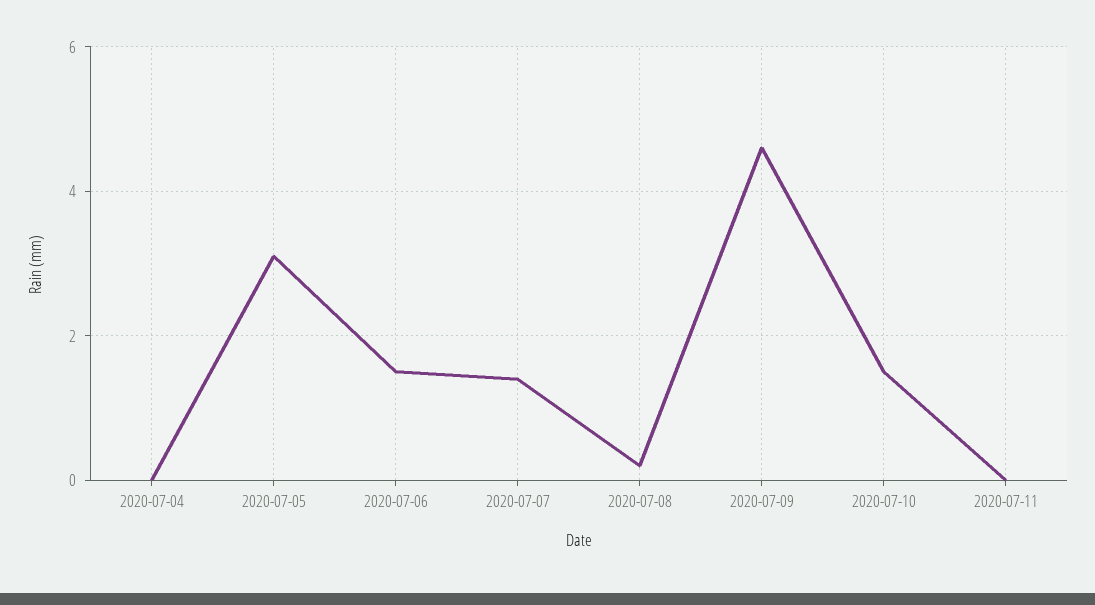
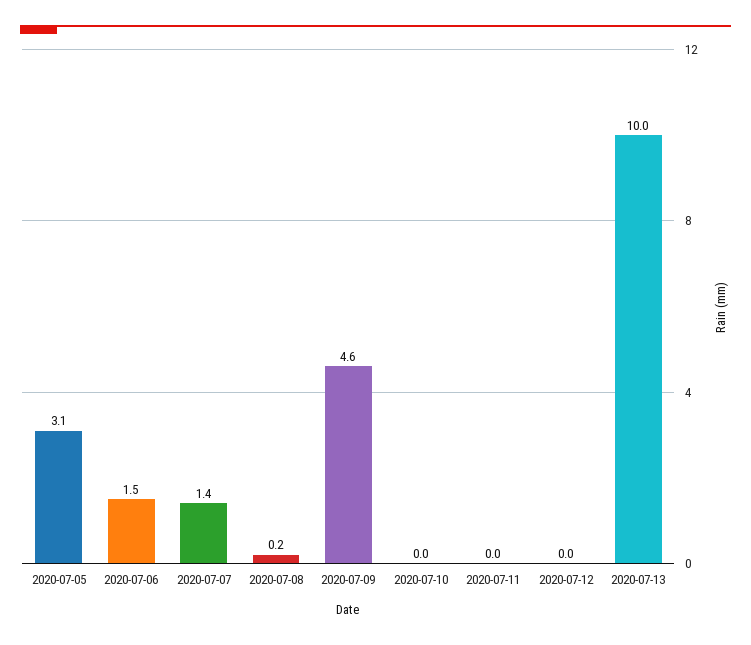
2020-07-04: 0 -> none
2020-07-10: 1.5 -> 0
2020-07-12: none -> 0
2020-07-13: none -> 10

